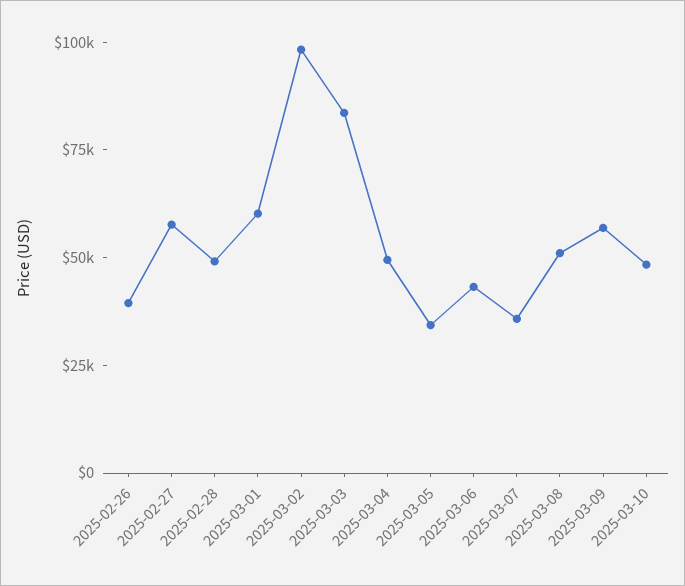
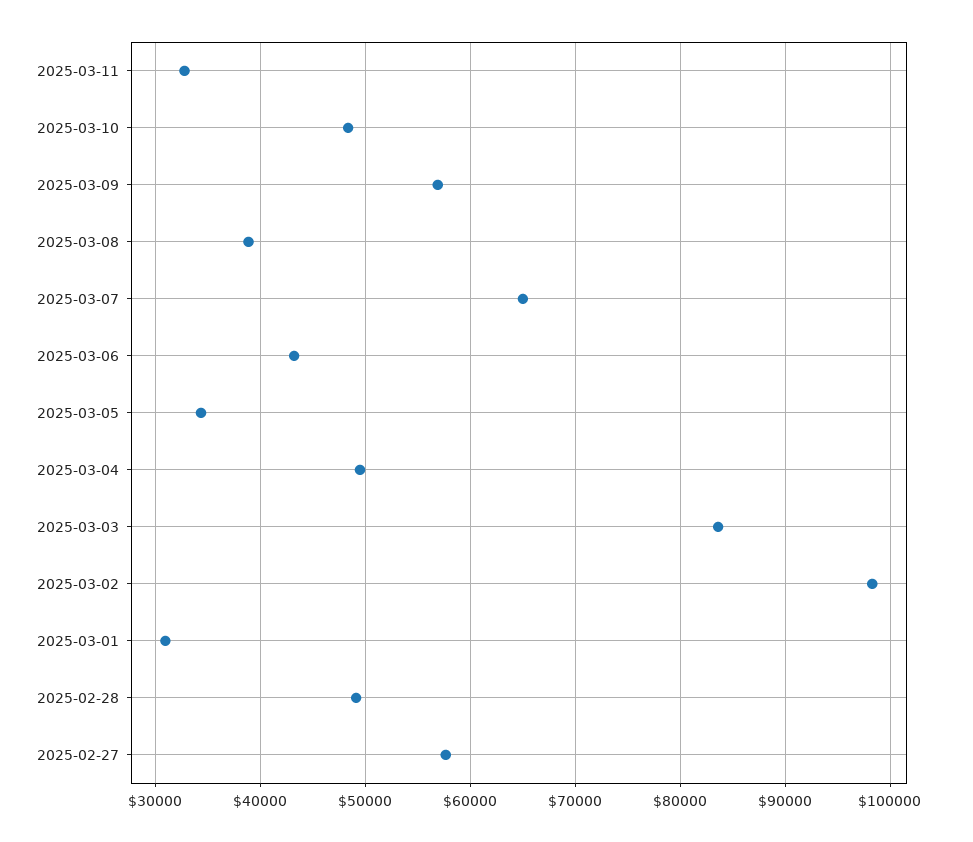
2025-02-26: 40000 -> none
2025-03-01: 60000 -> 31000
2025-03-07: 35000 -> 65000
2025-03-08: 50000 -> 39000
2025-03-11: none -> 33000

